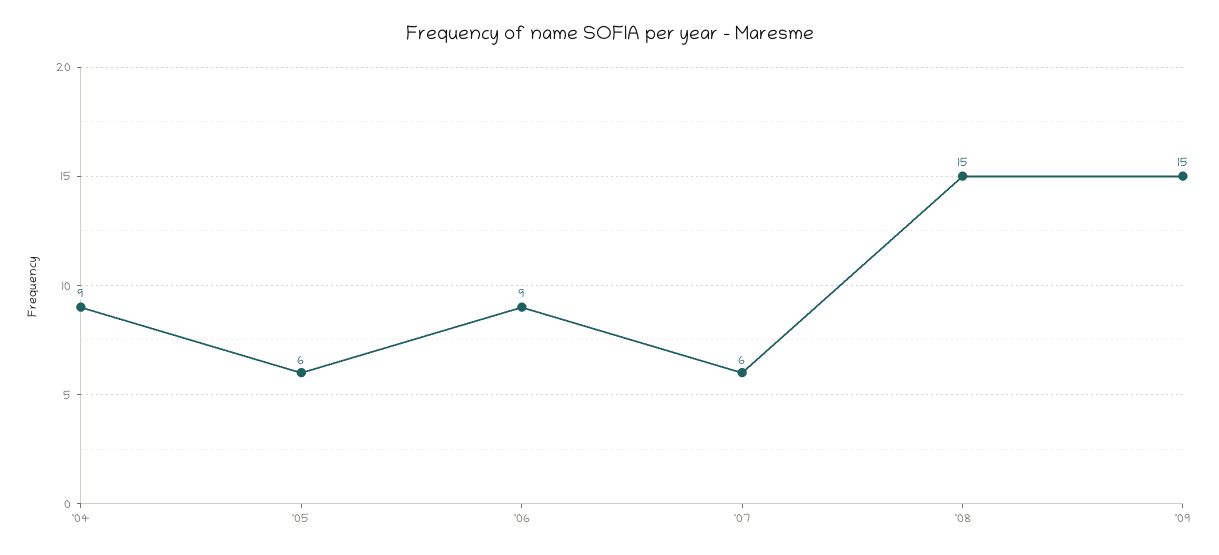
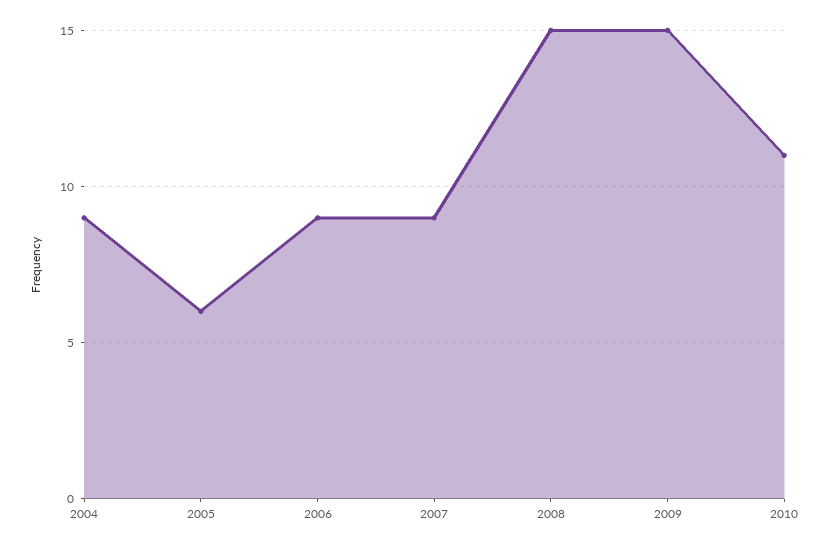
'07: 6 -> 9
2010: none -> 11

